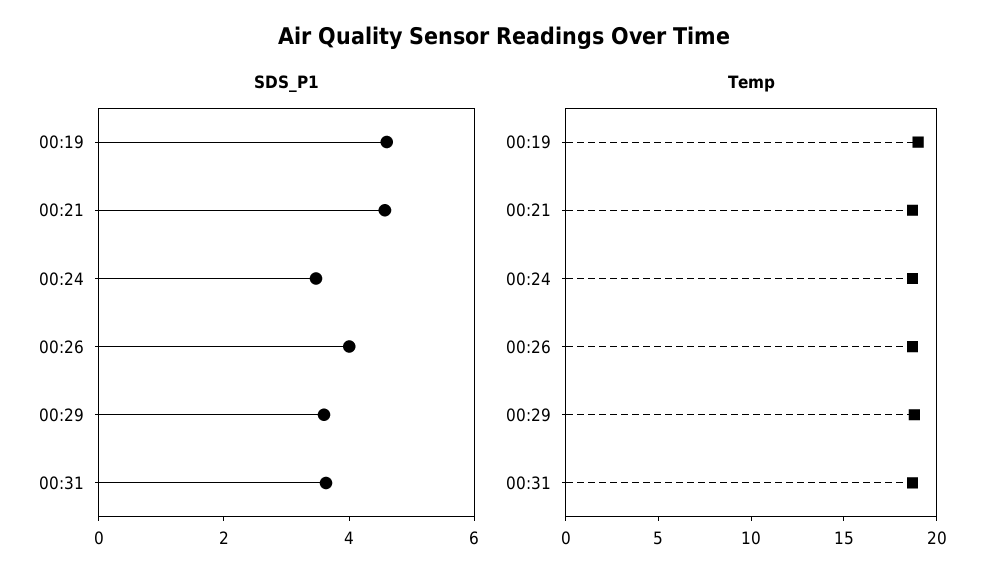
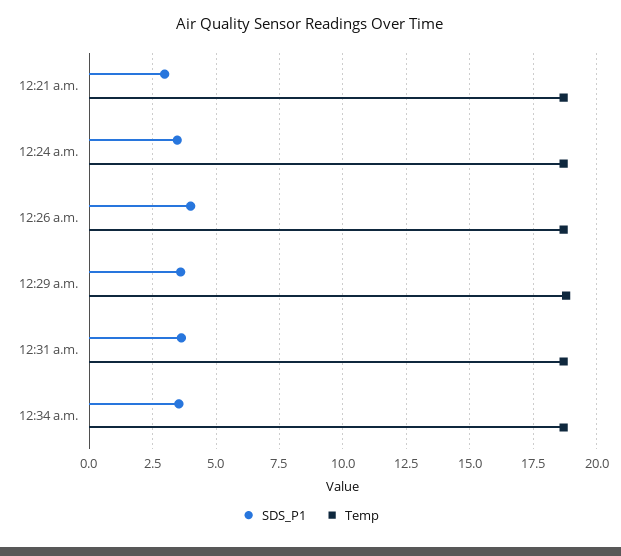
SDS_P1, 00:19: 4.5 -> none
SDS_P1, 00:21: 4.5 -> 3
Temp, 00:19: 19 -> none
SDS_P1, 12:34 a.m.: none -> 3.5
Temp, 12:34 a.m.: none -> 18.75

